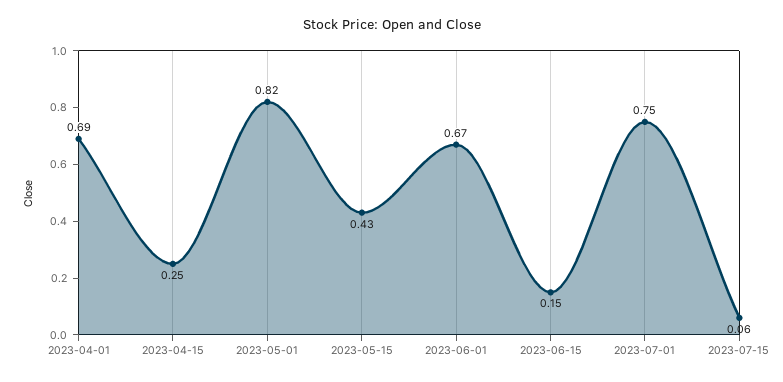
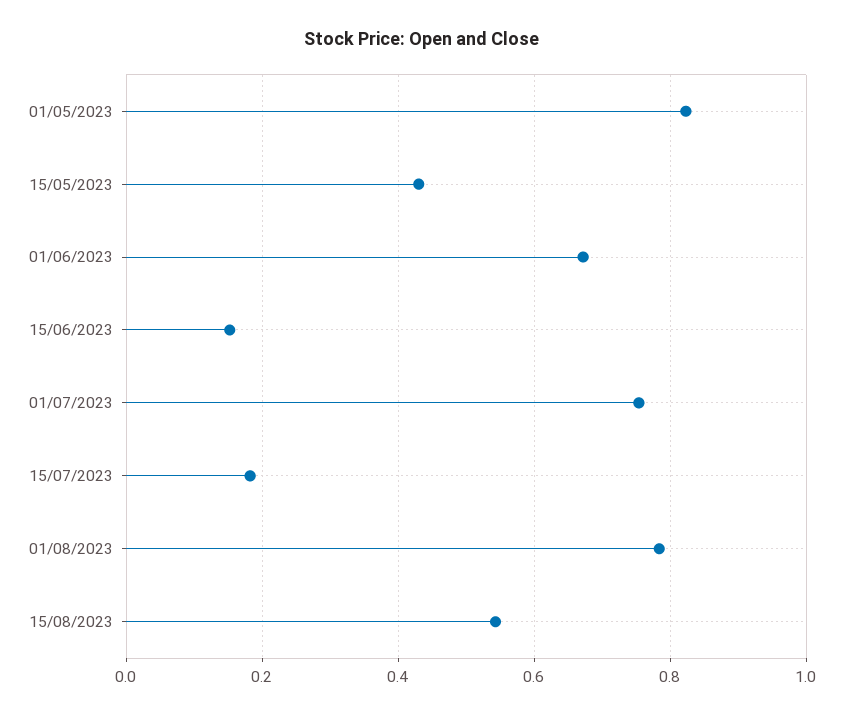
2023-04-01: 0.69 -> none
2023-04-15: 0.25 -> none
2023-07-15: 0.06 -> 0.18
01/08/2023: none -> 0.78
15/08/2023: none -> 0.54

